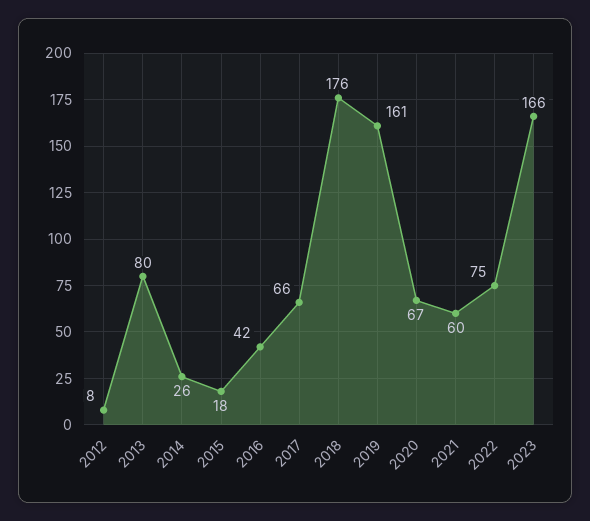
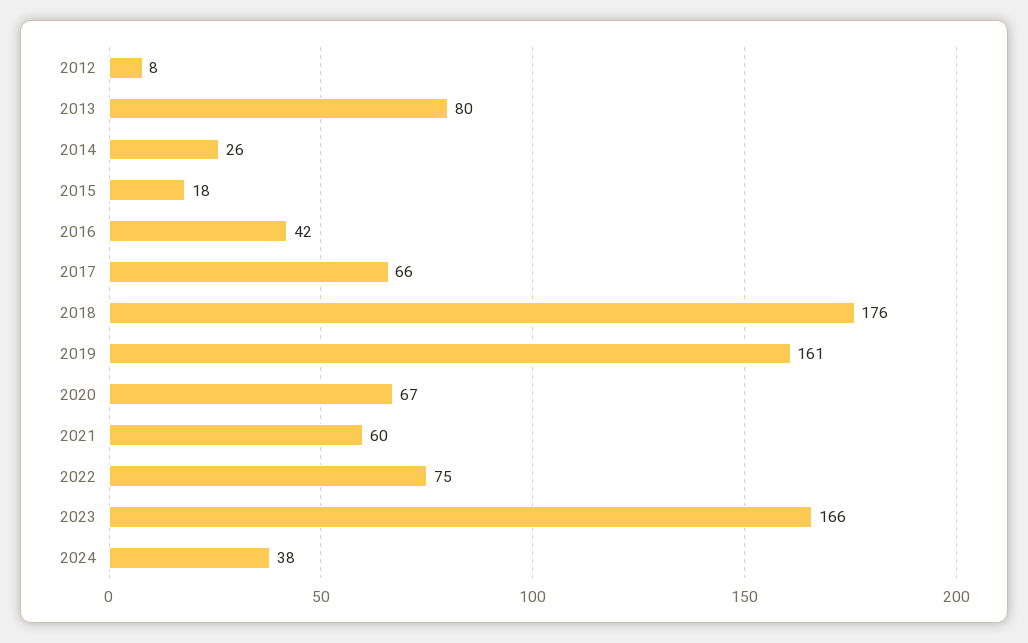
2024: none -> 38

